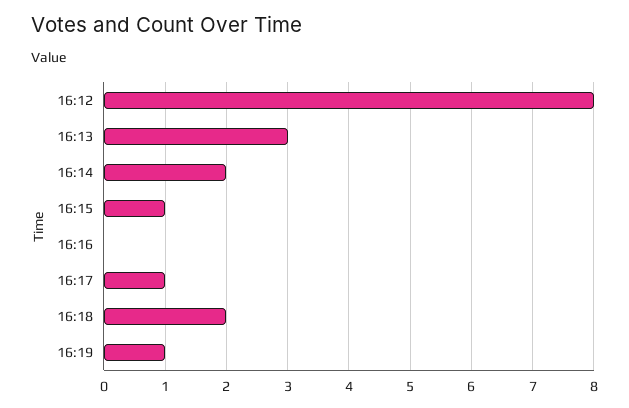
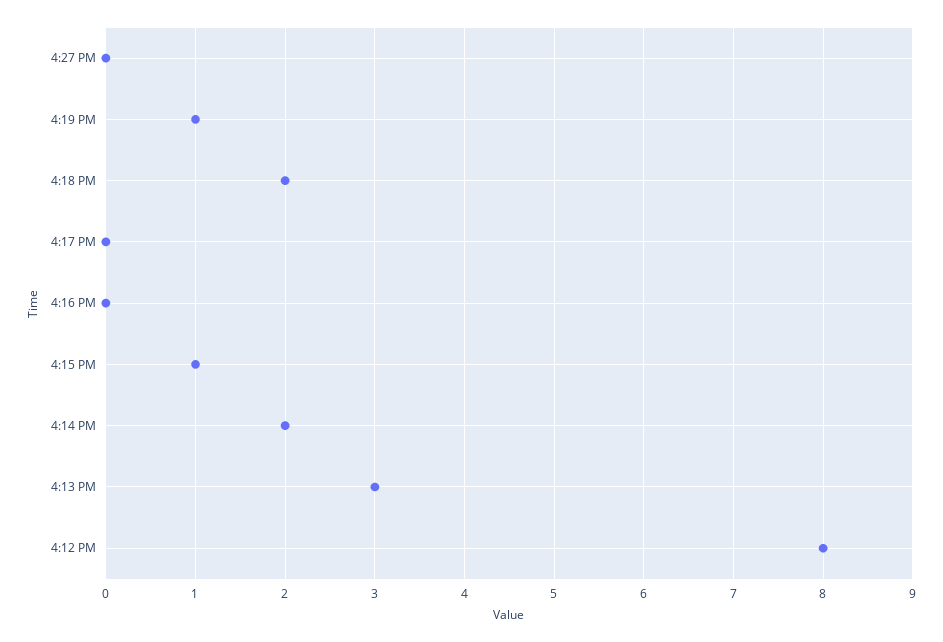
16:17: 1 -> 0
4:27 PM: none -> 0

